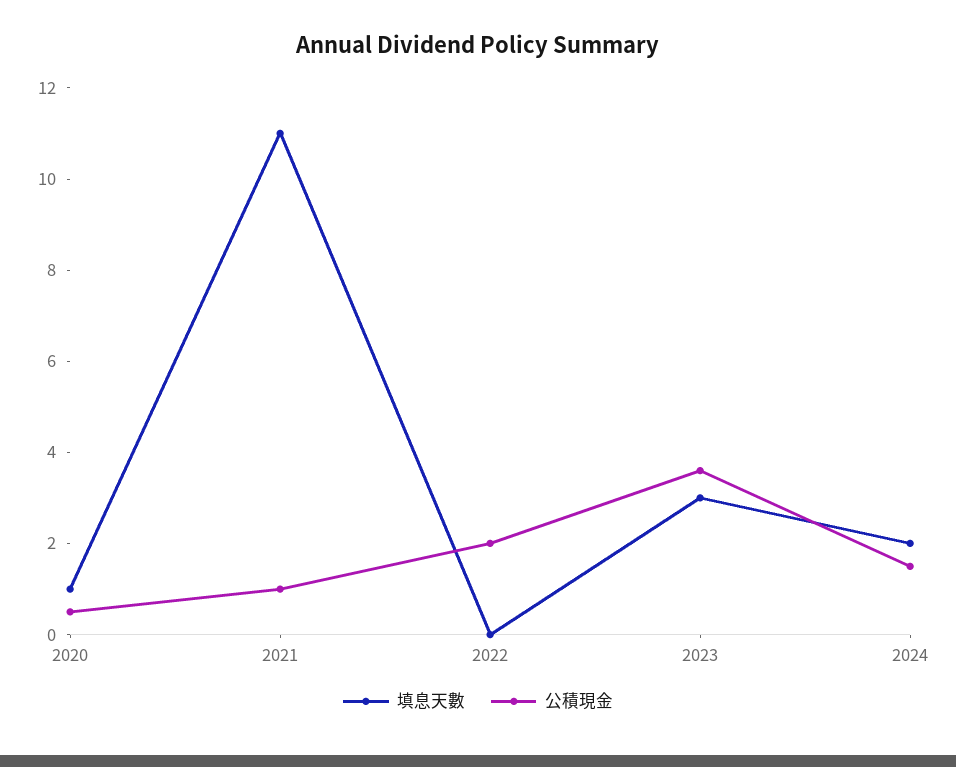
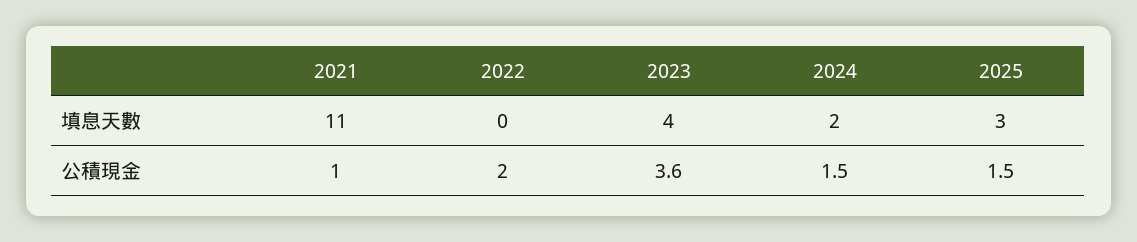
填息天數, 2020: 1 -> none
公積現金, 2020: 0.5 -> none
填息天數, 2023: 3 -> 4
填息天數, 2025: none -> 3
公積現金, 2025: none -> 1.5

